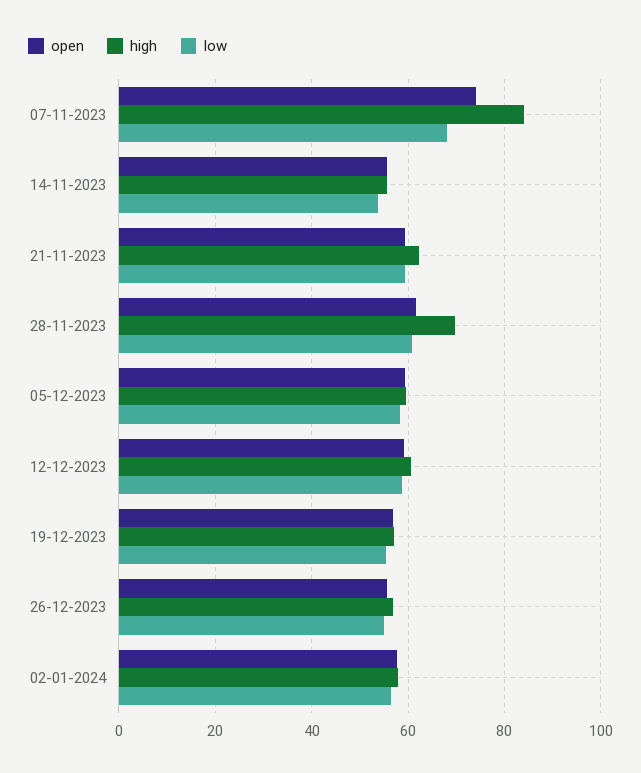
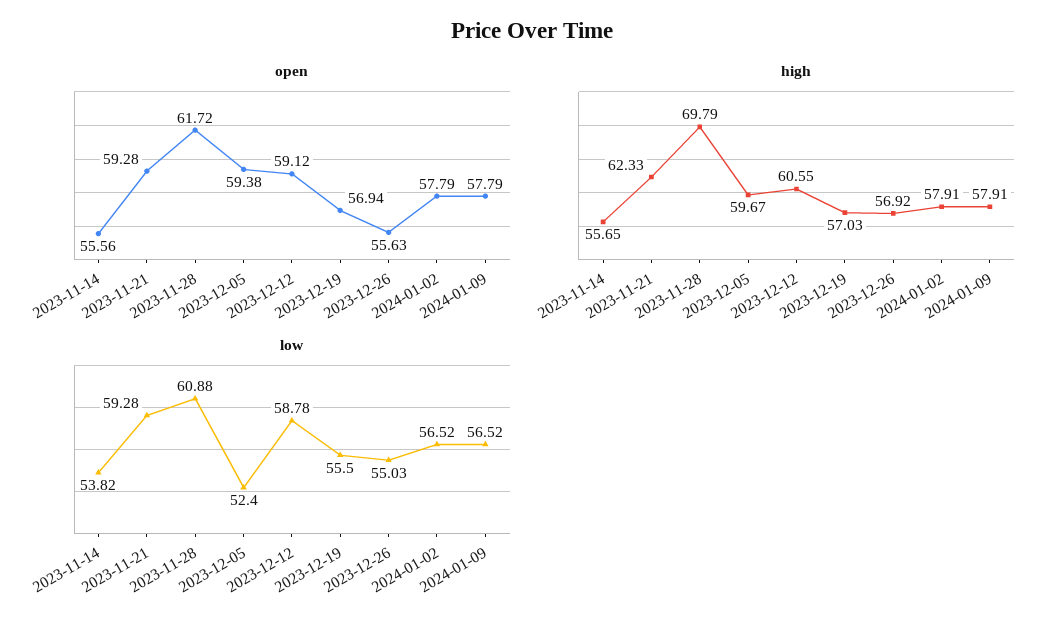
open, 07-11-2023: 74 -> none
high, 07-11-2023: 84 -> none
low, 07-11-2023: 68 -> none
low, 05-12-2023: 58 -> 52.4
open, 2024-01-09: none -> 57.79
high, 2024-01-09: none -> 57.91
low, 2024-01-09: none -> 56.52

